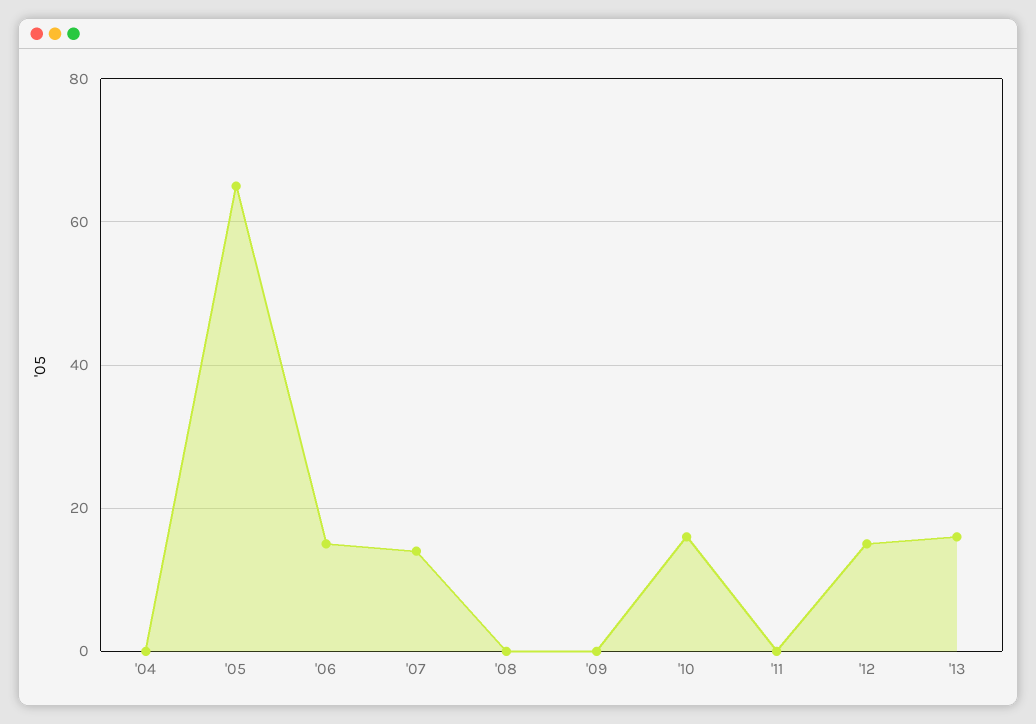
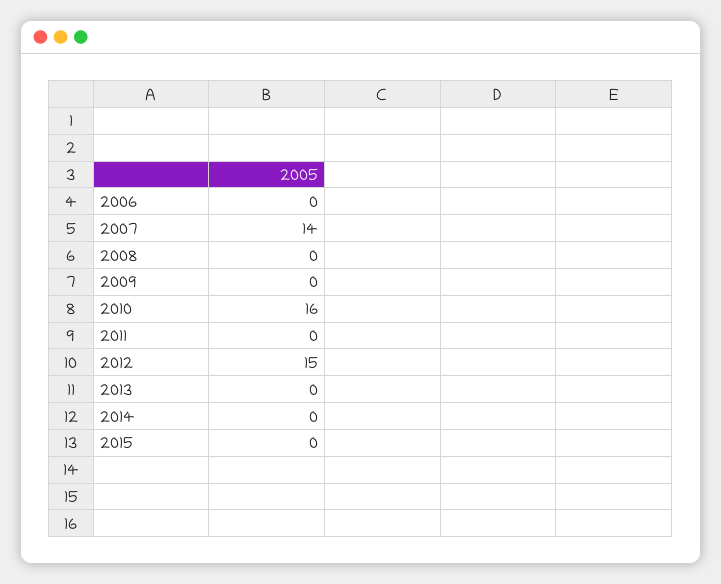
'04: 0 -> none
'05: 65 -> none
'06: 15 -> 0
'13: 15 -> 0
2014: none -> 0
2015: none -> 0

